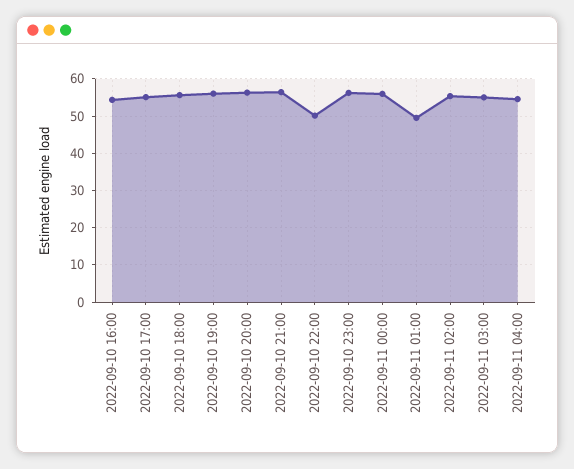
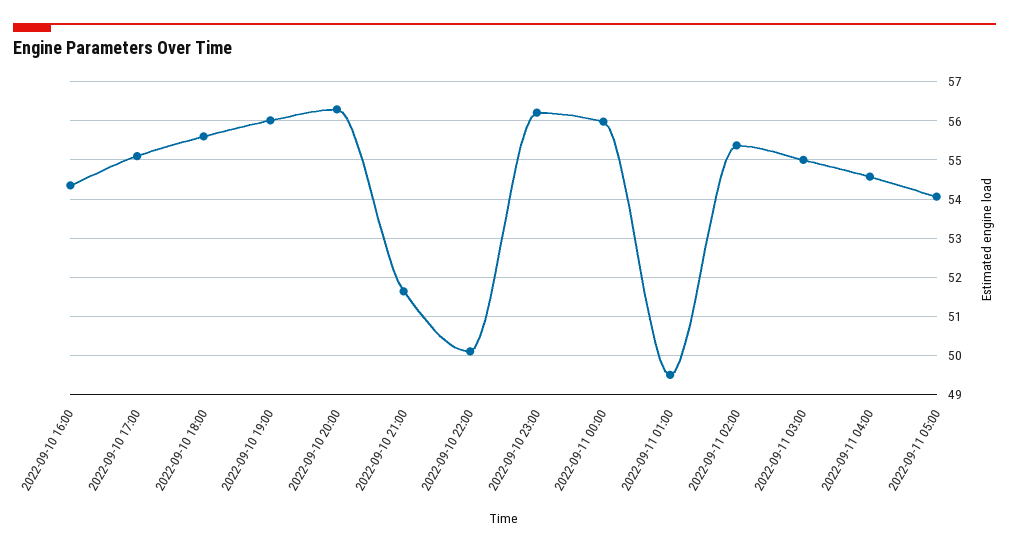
2022-09-10 21:00: 56 -> 51.6
2022-09-11 05:00: none -> 54

